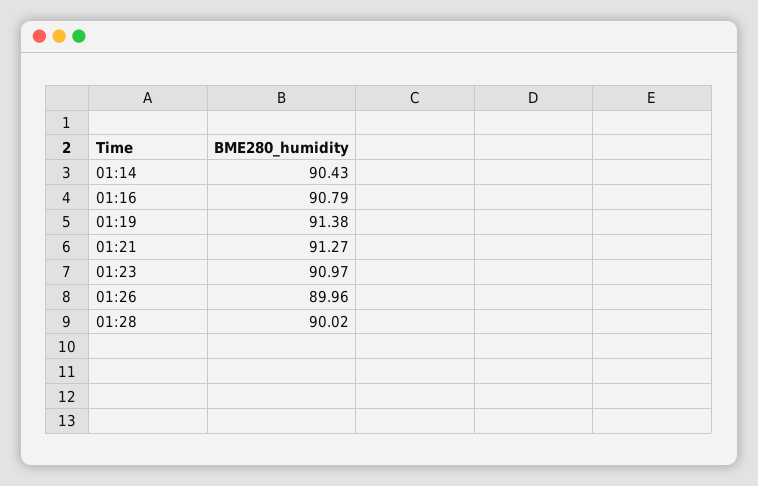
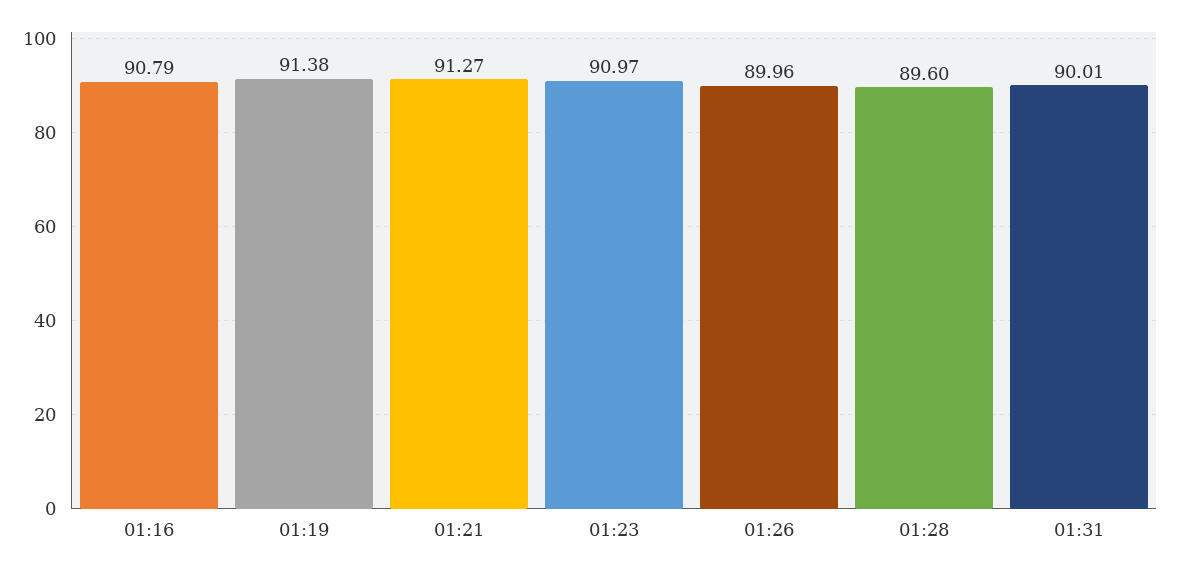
01:14: 90.43 -> none
01:28: 90.02 -> 89.6
01:31: none -> 90.01

